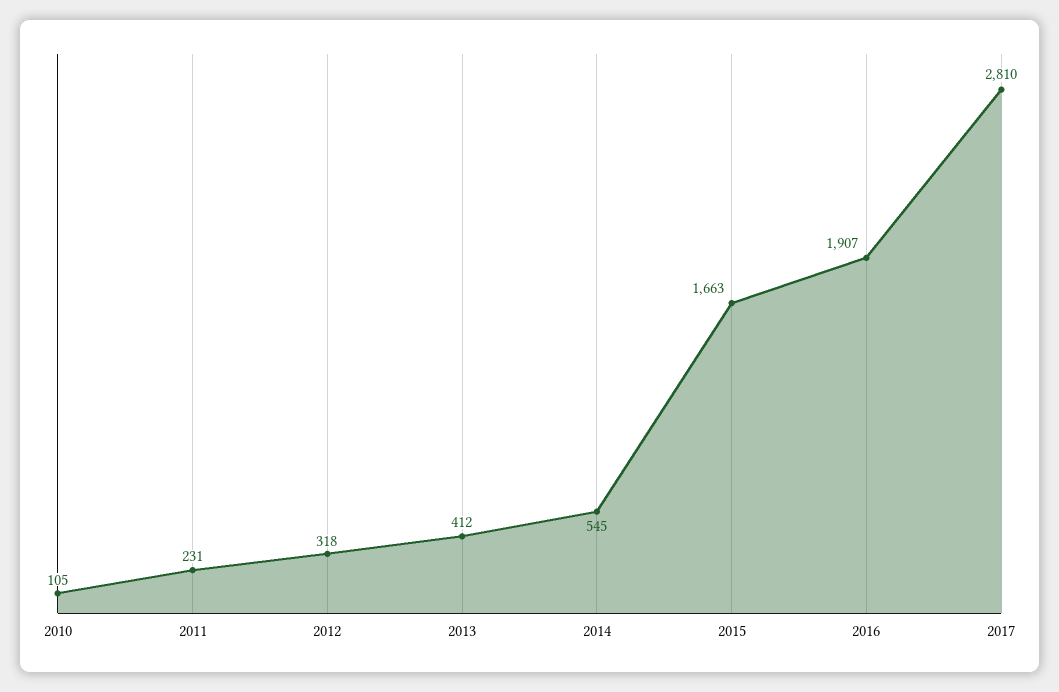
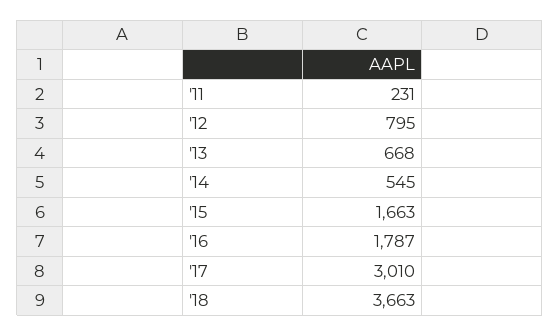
2010: 105 -> none
2012: 318 -> 795
2013: 412 -> 668
2016: 1907 -> 1787
2017: 2810 -> 3010
'18: none -> 3663

